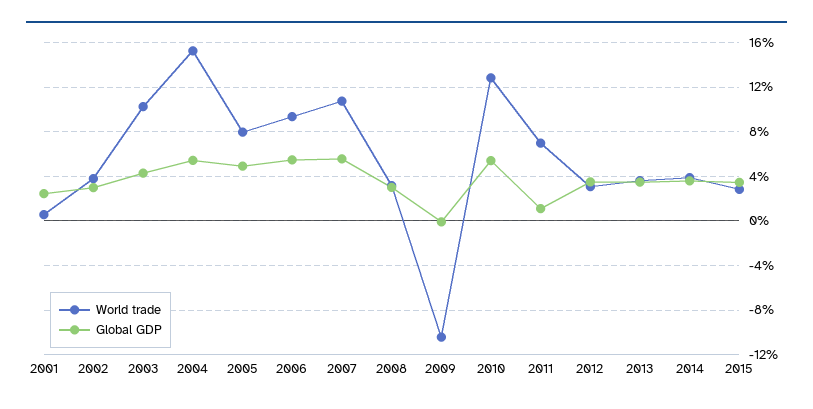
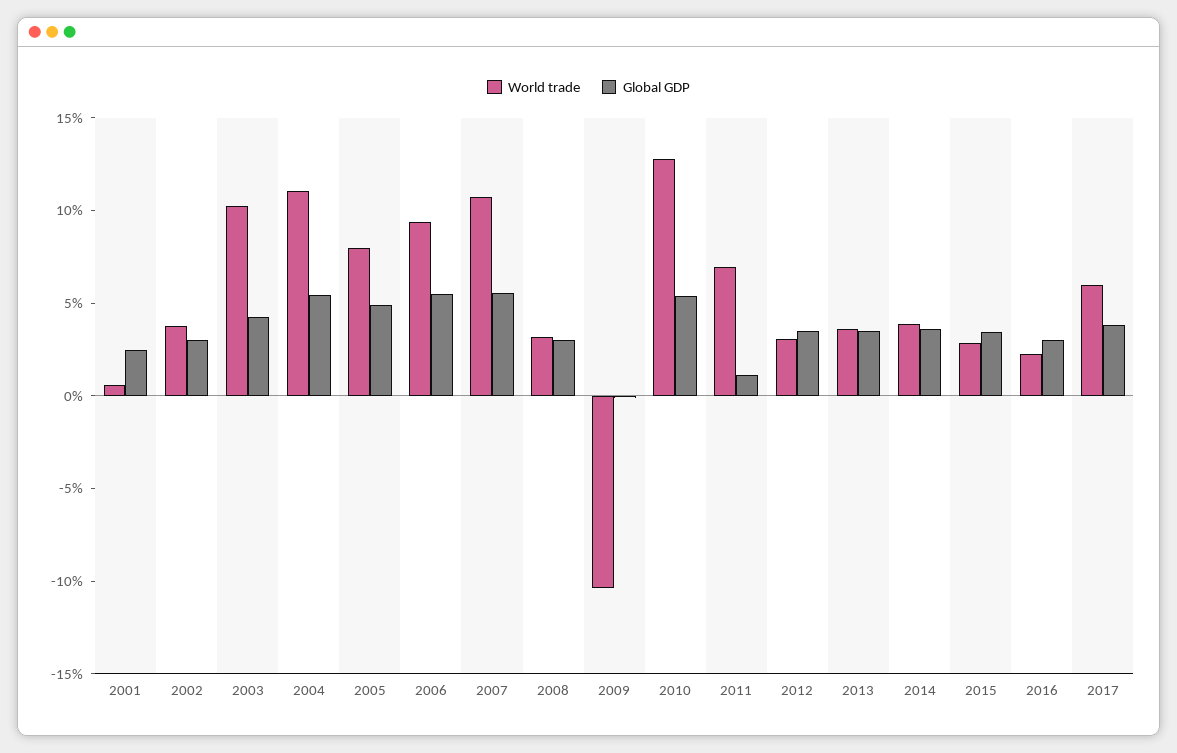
World trade, 2004: 15 -> 11
World trade, 2016: none -> 2
Global GDP, 2016: none -> 3
World trade, 2017: none -> 6
Global GDP, 2017: none -> 4

